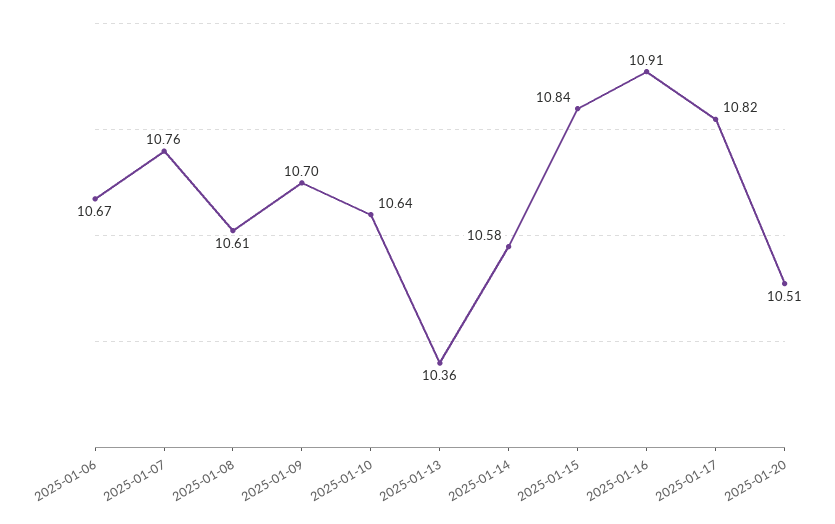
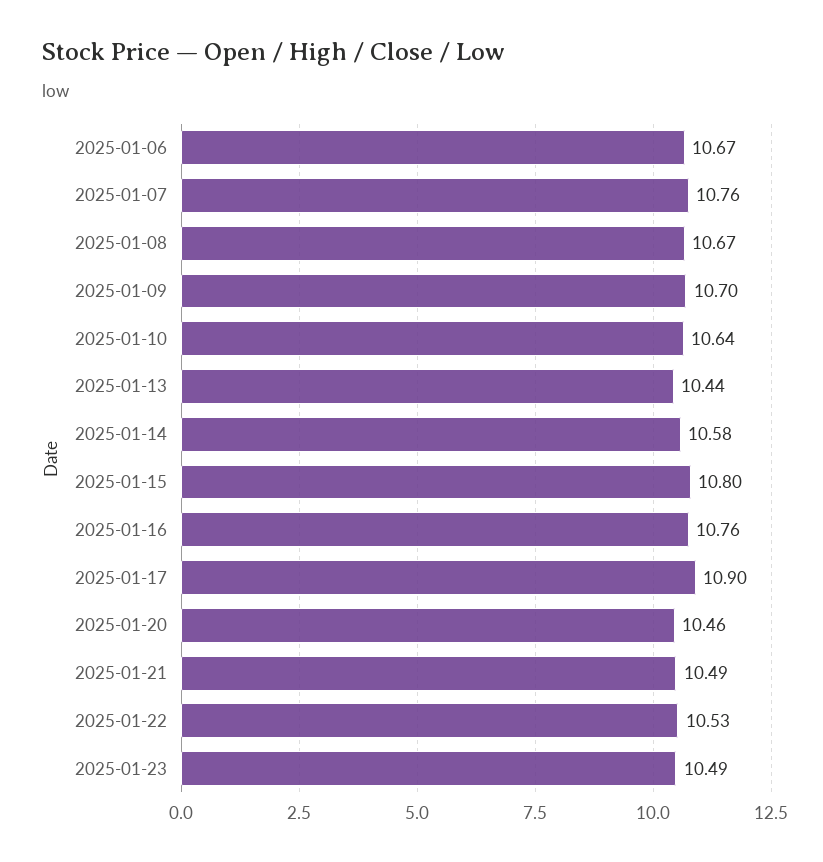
2025-01-08: 10.61 -> 10.67
2025-01-13: 10.36 -> 10.44
2025-01-15: 10.84 -> 10.8
2025-01-16: 10.91 -> 10.76
2025-01-17: 10.82 -> 10.9
2025-01-20: 10.51 -> 10.46
2025-01-21: none -> 10.49
2025-01-22: none -> 10.53
2025-01-23: none -> 10.49

